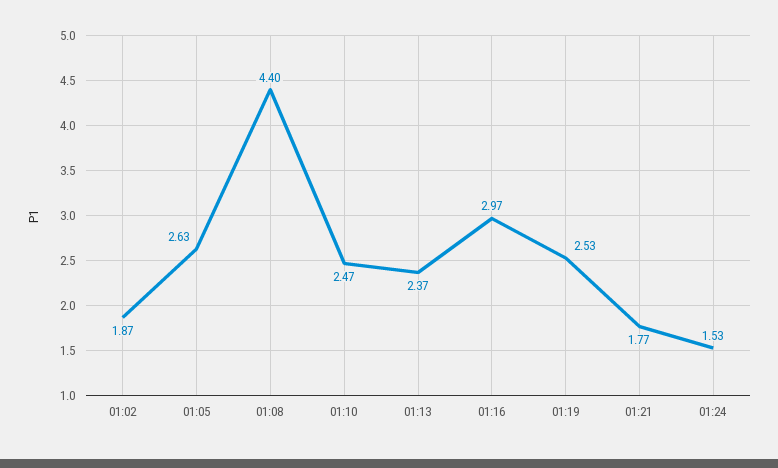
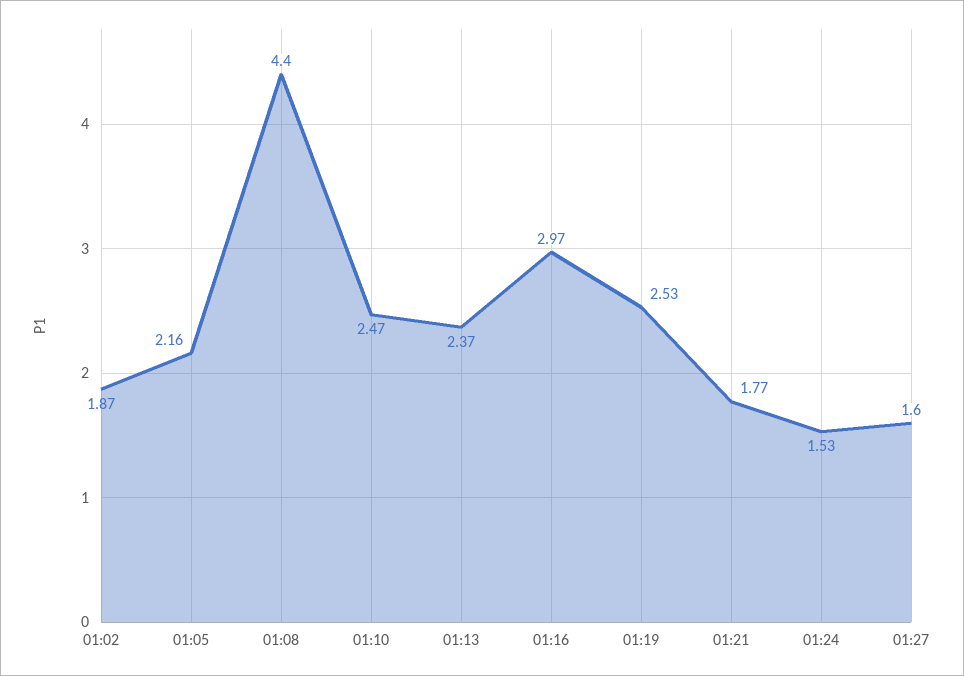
01:05: 2.63 -> 2.16
01:27: none -> 1.6

